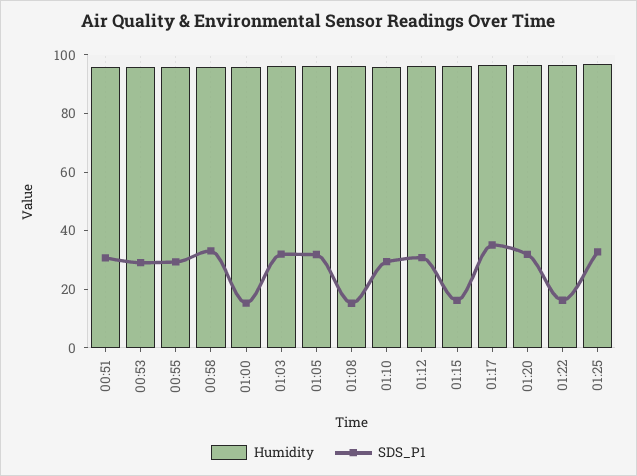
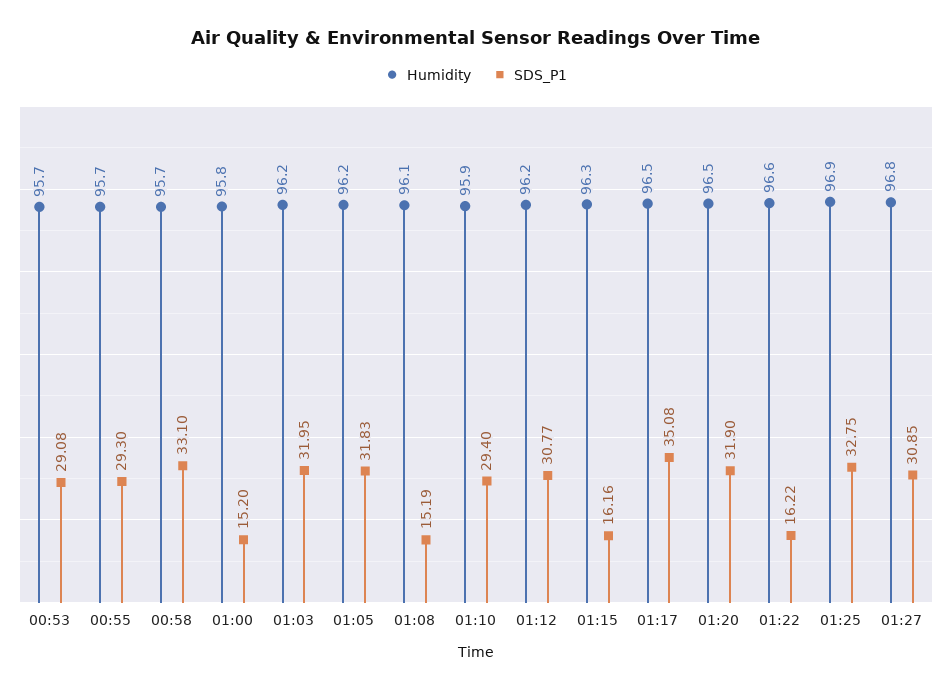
Humidity, 00:51: 95 -> none
SDS_P1, 00:51: 30 -> none
Humidity, 01:27: none -> 96.8
SDS_P1, 01:27: none -> 30.85

